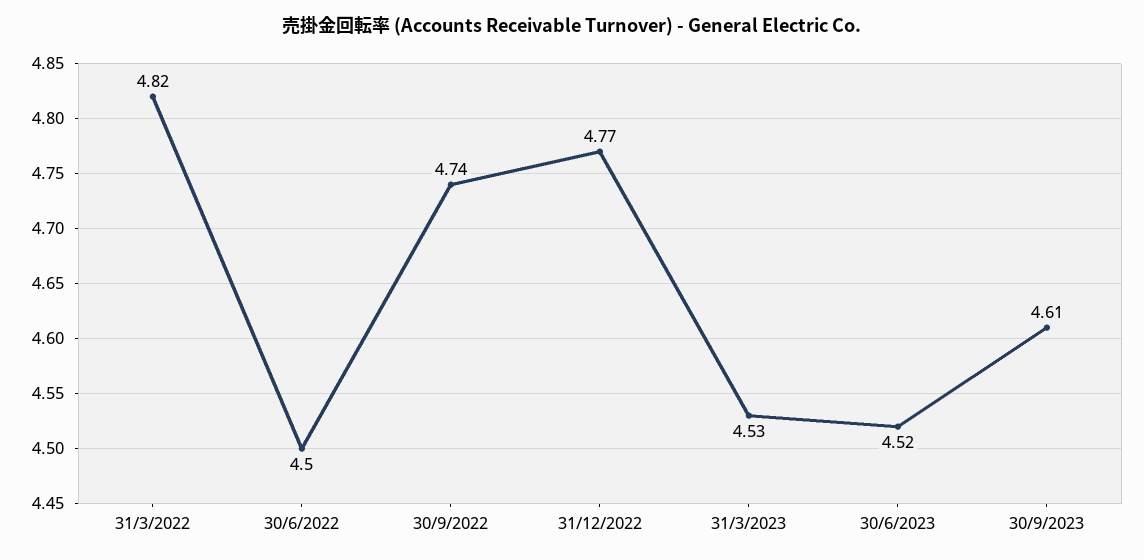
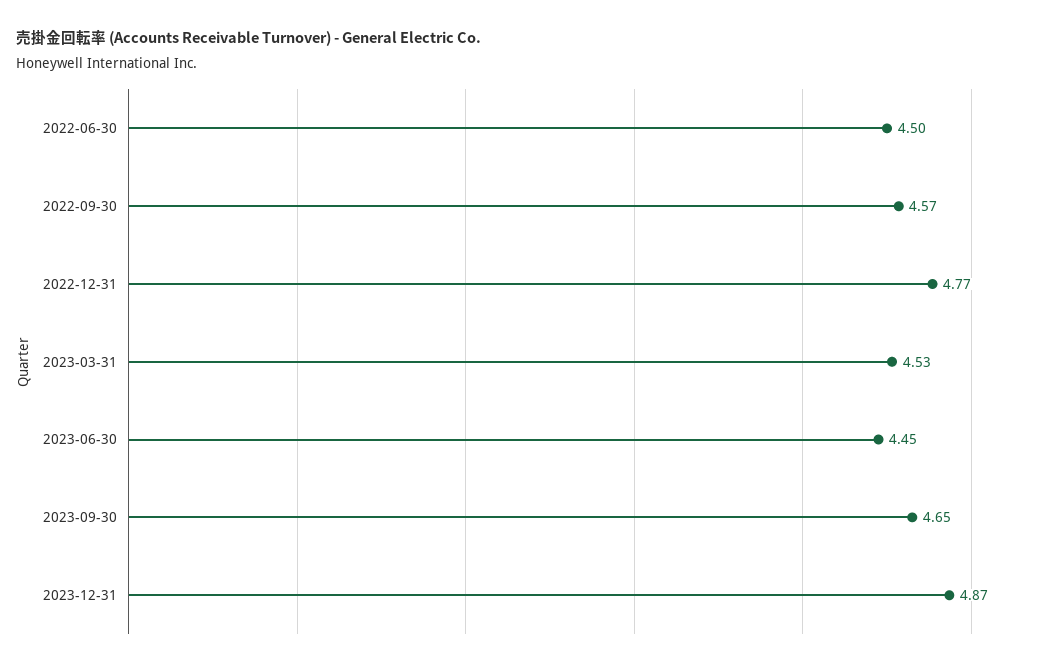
31/3/2022: 4.82 -> none
30/9/2022: 4.74 -> 4.57
30/6/2023: 4.52 -> 4.45
30/9/2023: 4.61 -> 4.65
2023-12-31: none -> 4.87

